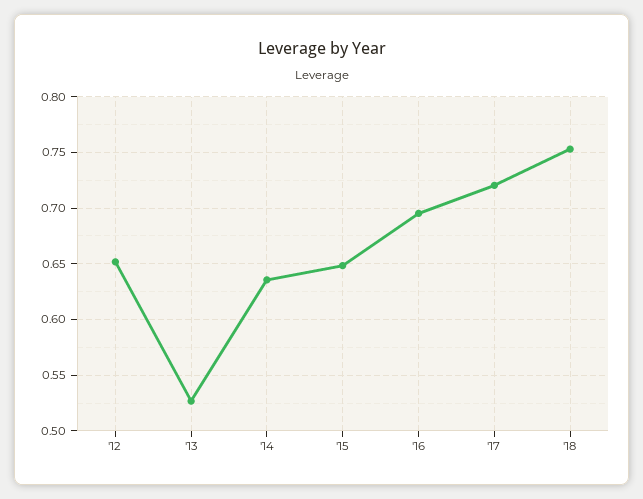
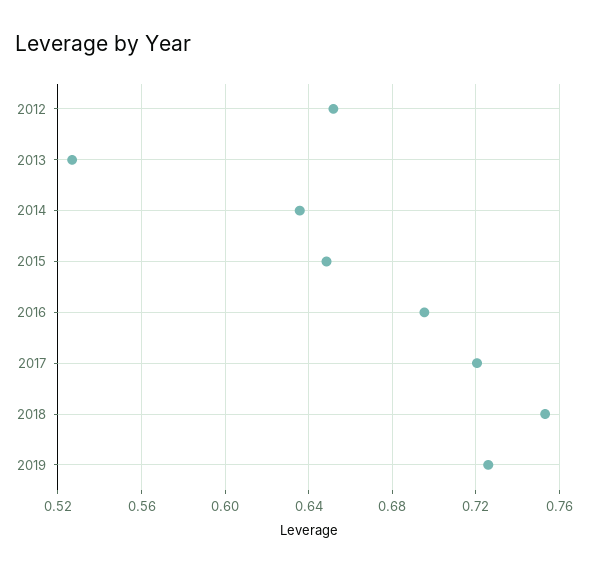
2019: none -> 0.725

